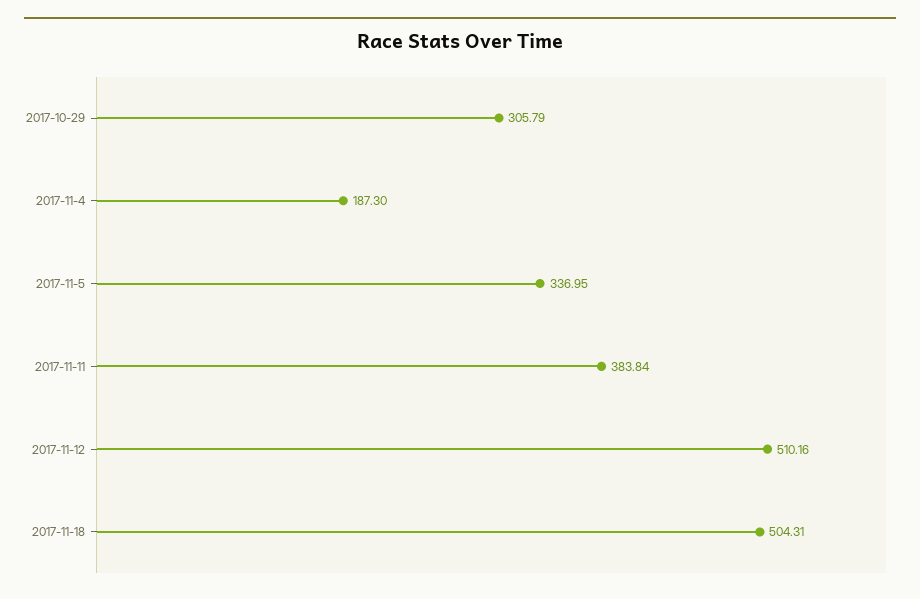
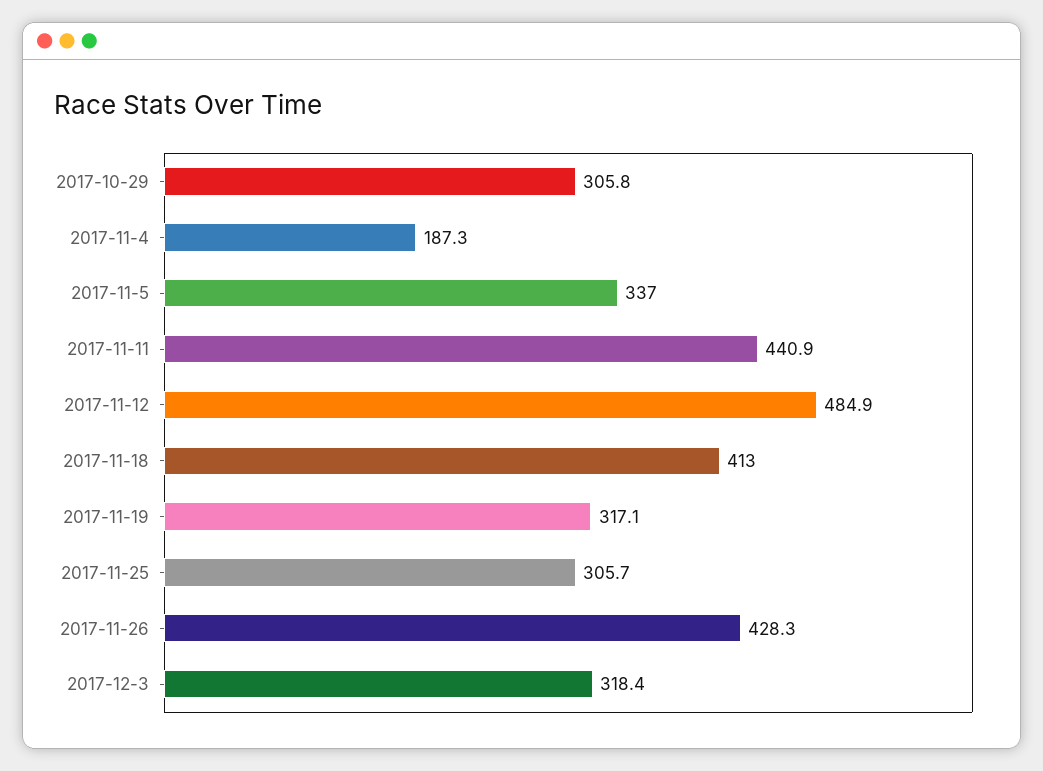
2017-11-11: 383.84 -> 440.9
2017-11-12: 510.16 -> 484.9
2017-11-18: 504.31 -> 413
2017-11-19: none -> 317.1
2017-11-25: none -> 305.7
2017-11-26: none -> 428.3
2017-12-3: none -> 318.4

